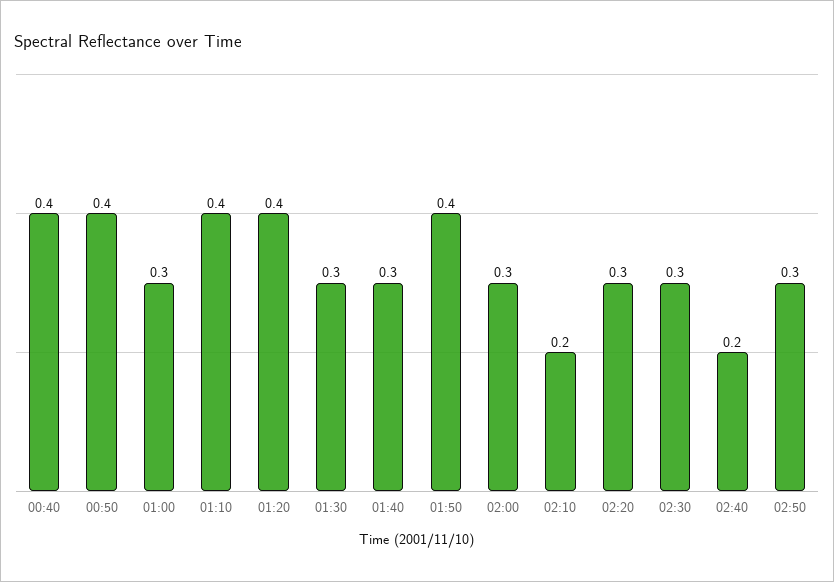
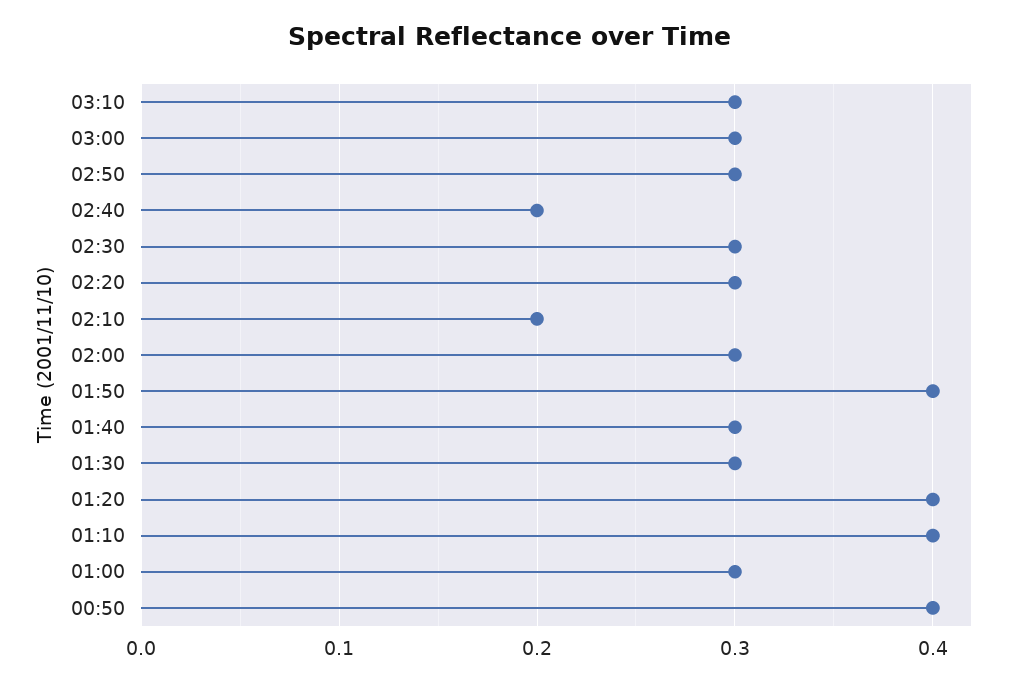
00:40: 0.4 -> none
03:10: none -> 0.3
03:00: none -> 0.3

